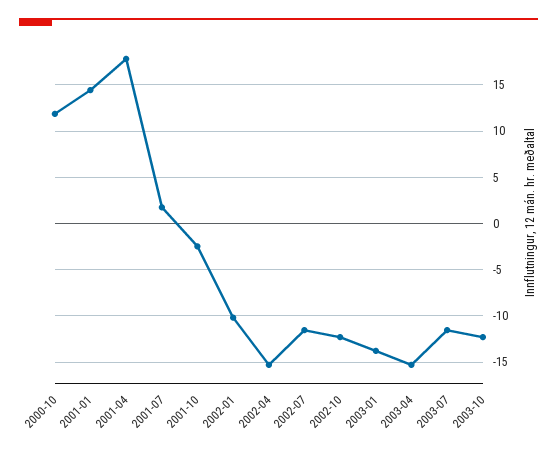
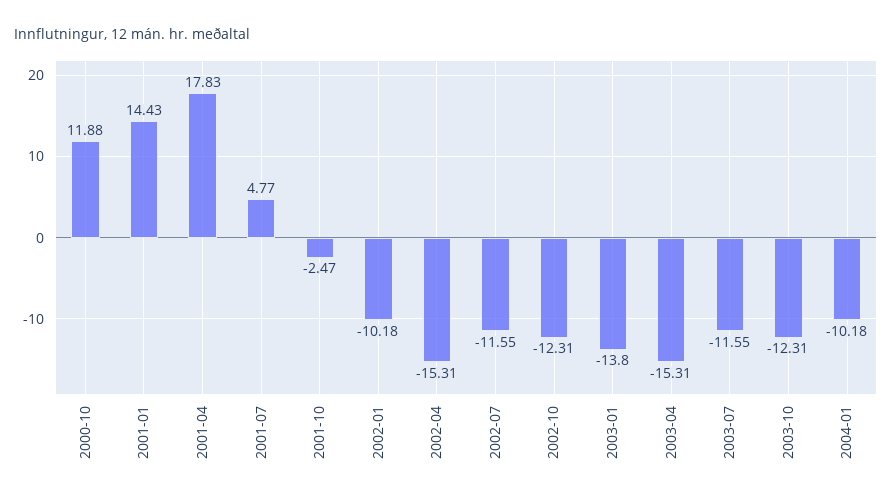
2001-07: 2 -> 4.77
2004-01: none -> -10.18

